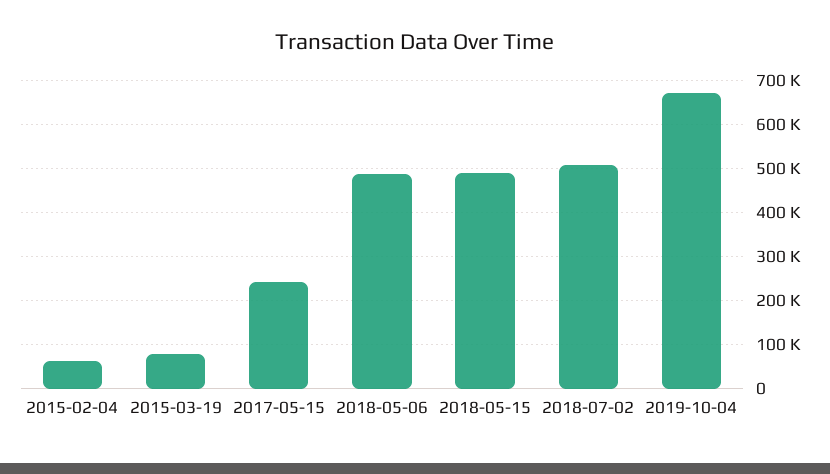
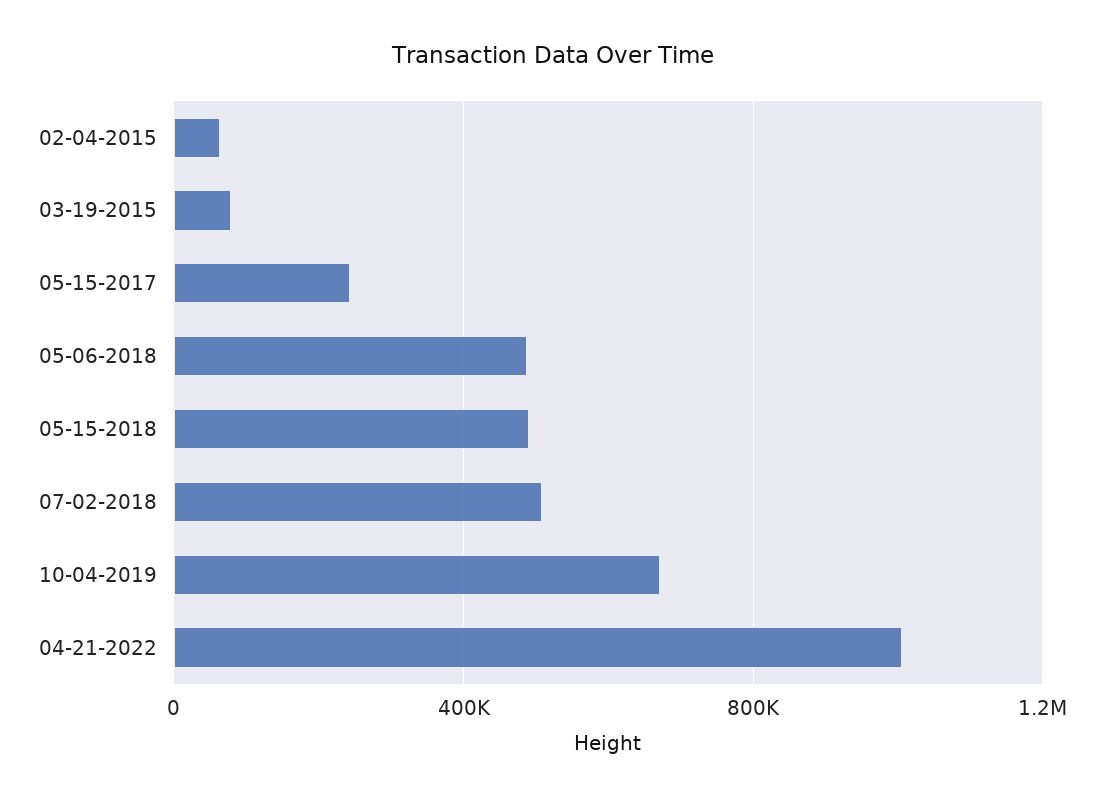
04-21-2022: none -> 1000000

